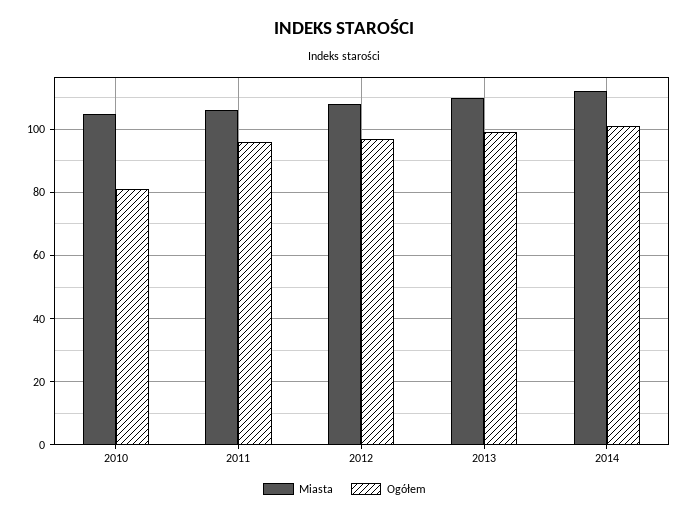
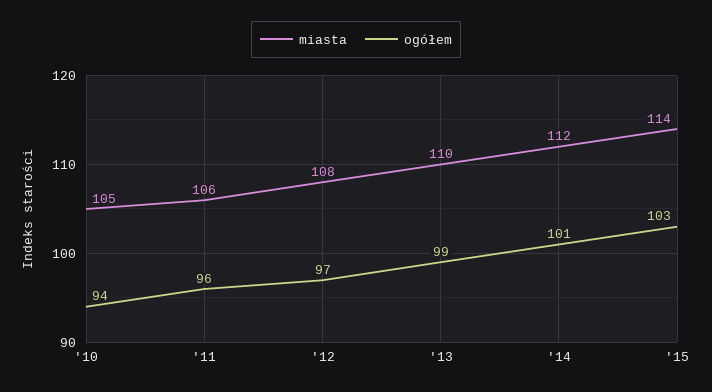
Ogółem, 2010: 80 -> 94
Miasta, '15: none -> 114
Ogółem, '15: none -> 103

